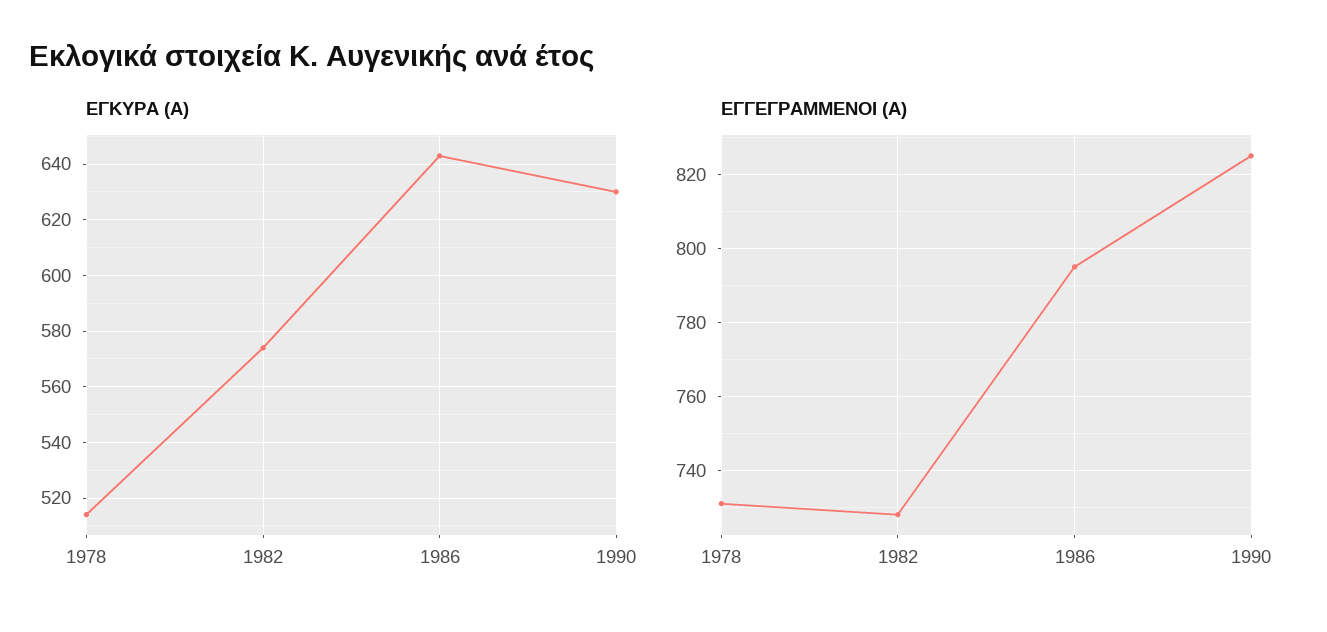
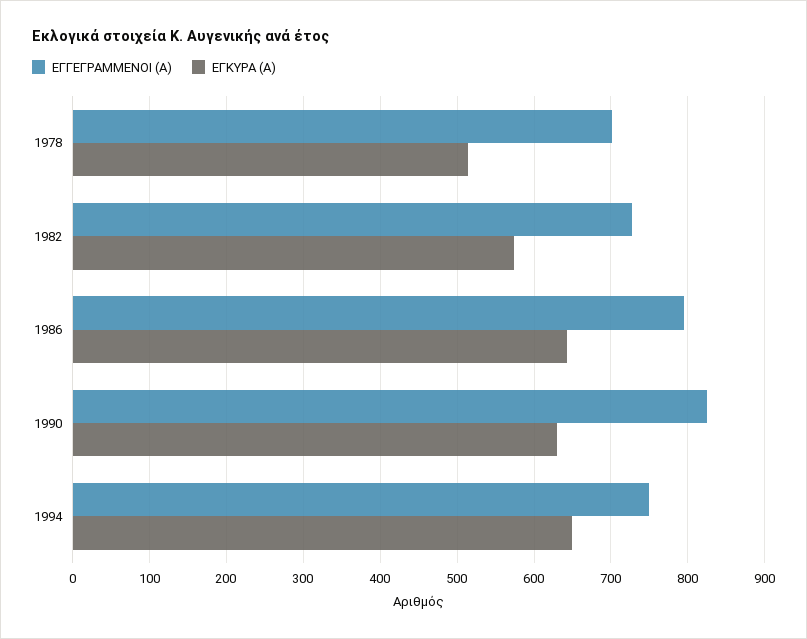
ΕΓΓΕΓΡΑΜΜΕΝΟΙ (Α), 1978: 730 -> 700
ΕΓΓΕΓΡΑΜΜΕΝΟΙ (Α), 1994: none -> 750
ΕΓΚΥΡΑ (Α), 1994: none -> 650

